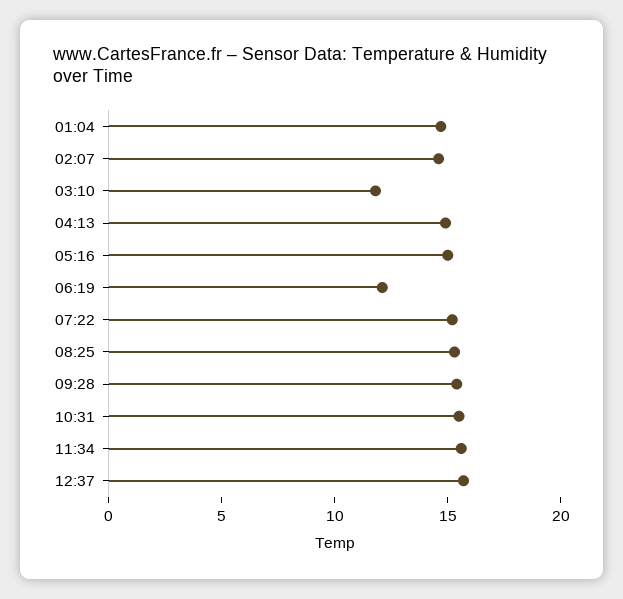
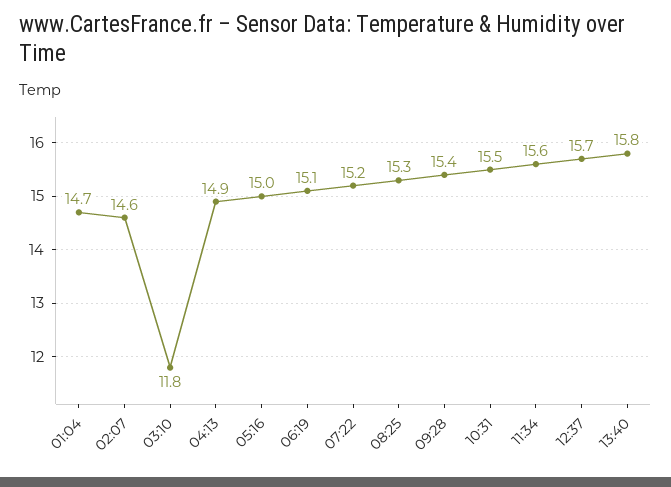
06:19: 12 -> 15.1
13:40: none -> 15.8

